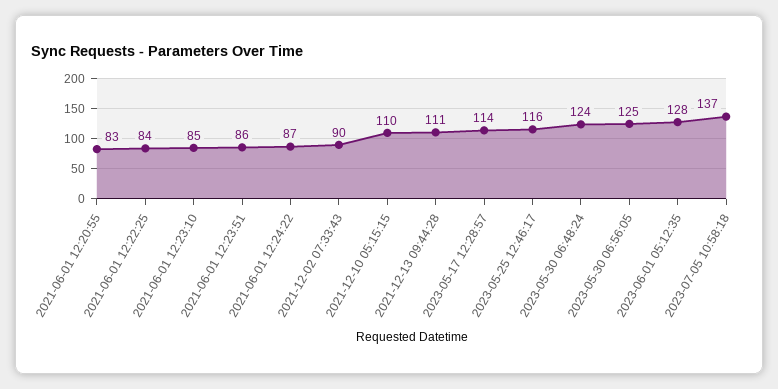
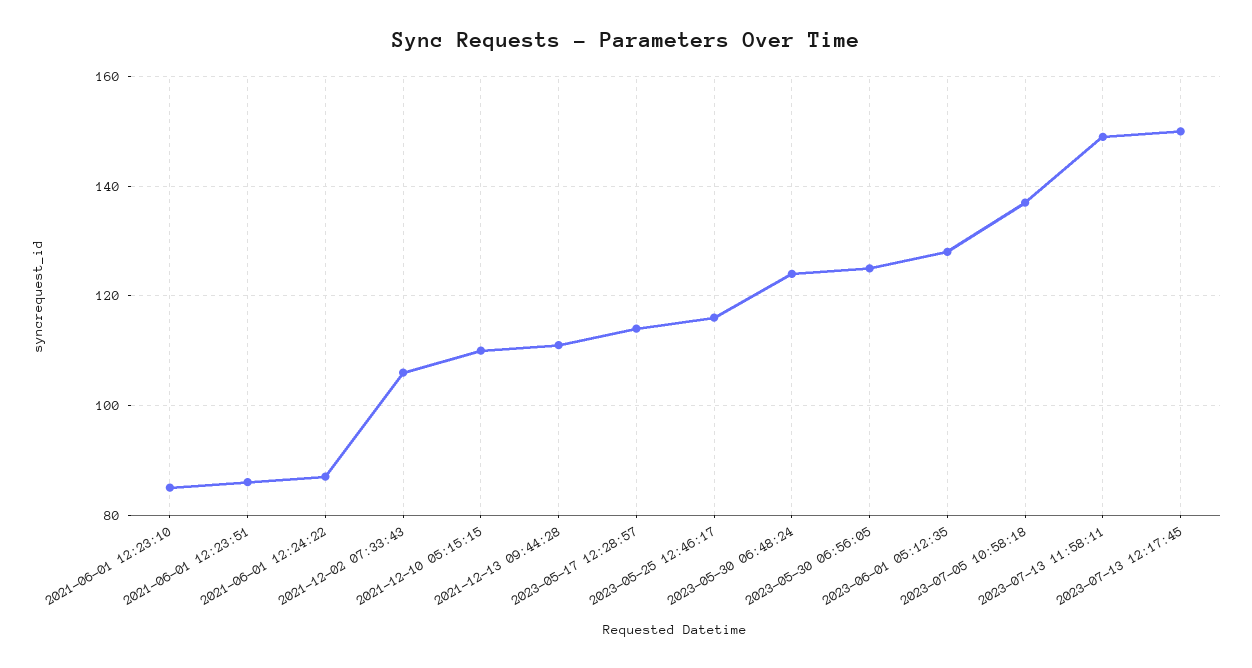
2021-06-01 12:20:55: 83 -> none
2021-06-01 12:22:25: 84 -> none
2021-12-02 07:33:43: 90 -> 105
2023-07-13 11:58:11: none -> 150
2023-07-13 12:17:45: none -> 150

